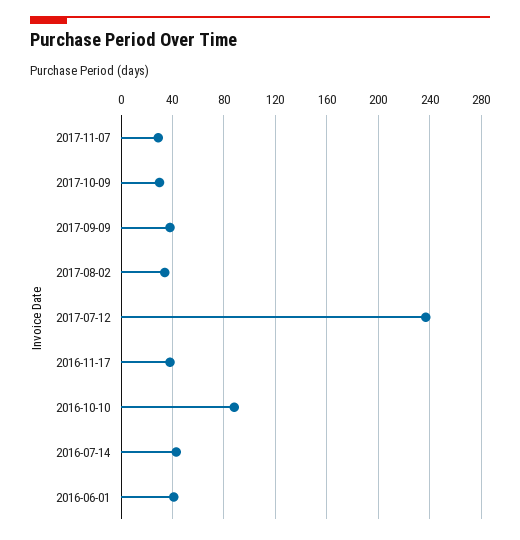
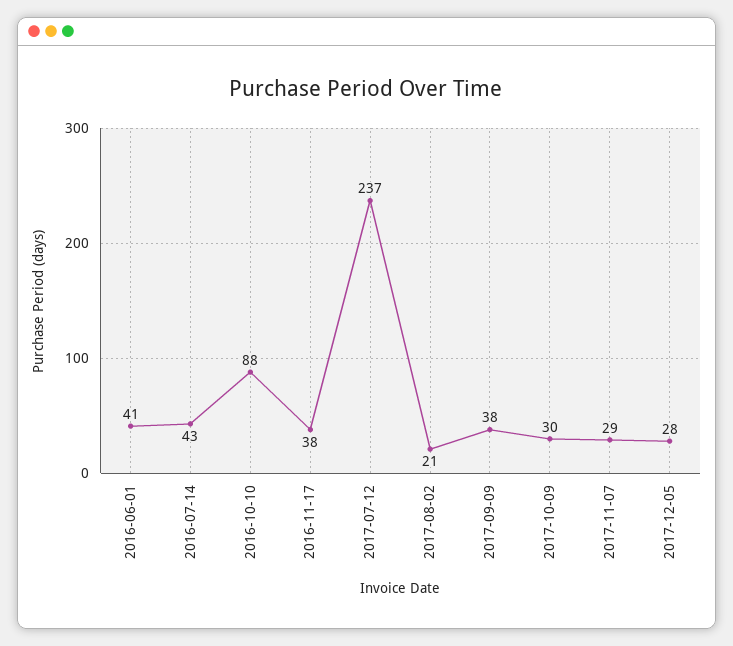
2017-08-02: 35 -> 21
2017-12-05: none -> 28

